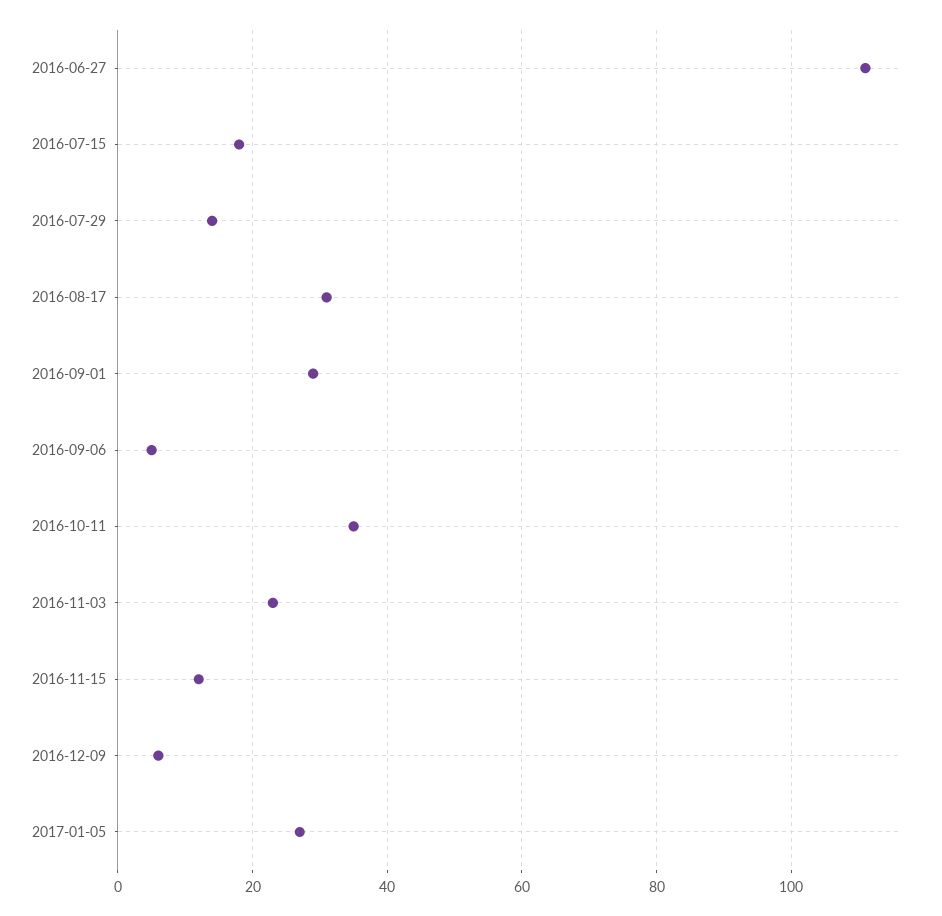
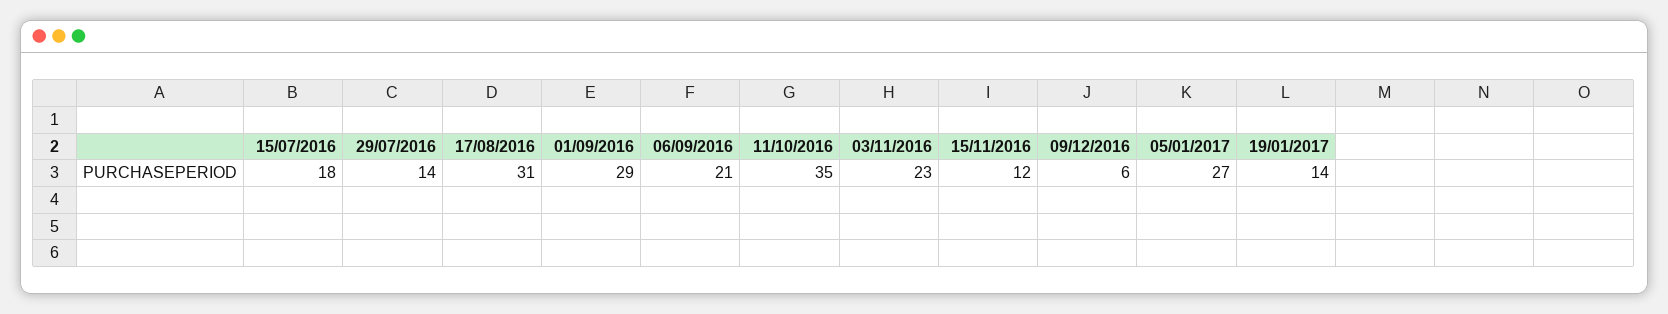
2016-06-27: 110 -> none
2016-09-06: 5 -> 21
19/01/2017: none -> 14

